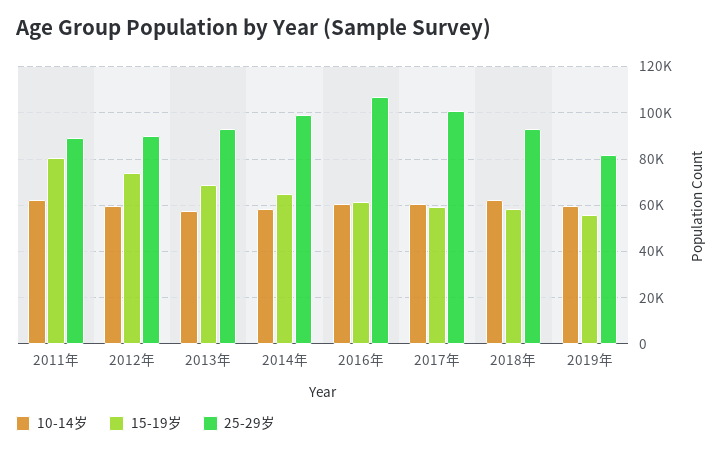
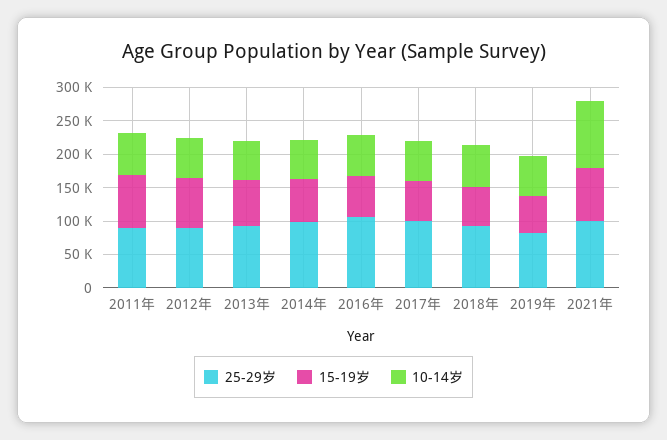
25-29岁, 2021年: none -> 100000
15-19岁, 2021年: none -> 75000
10-14岁, 2021年: none -> 100000

